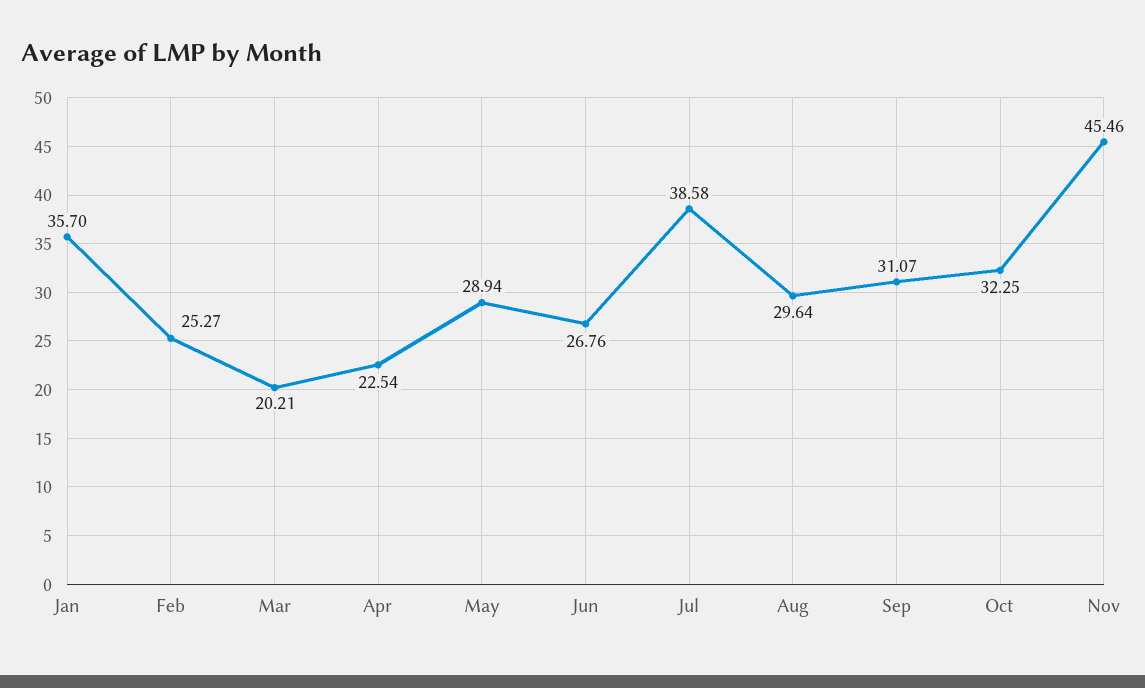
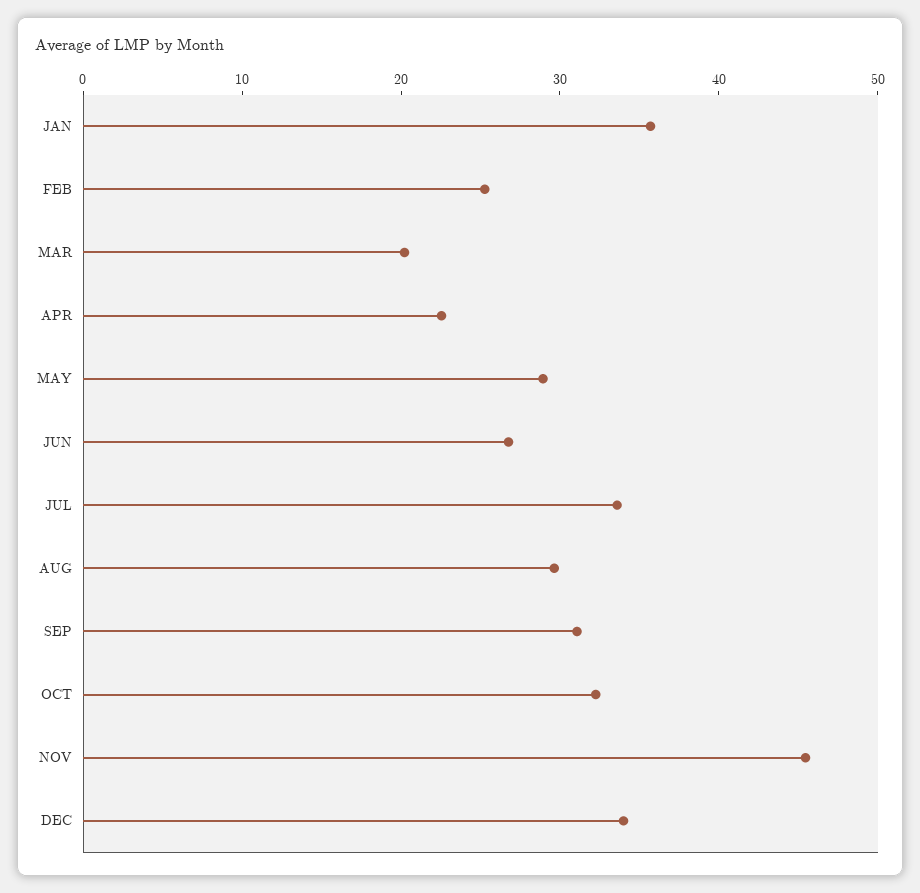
Jul: 38.58 -> 34
DEC: none -> 34

